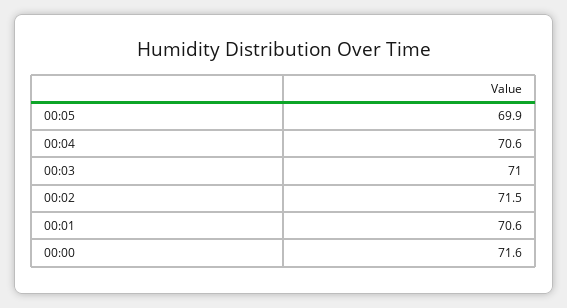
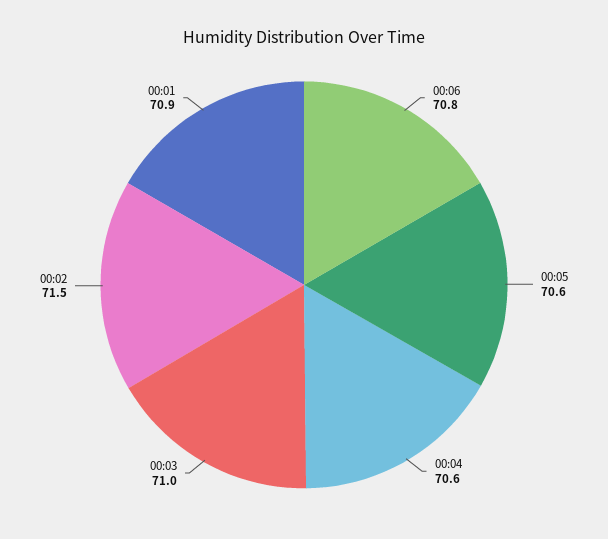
00:05: 69.9 -> 70.6
00:01: 70.6 -> 70.9
00:00: 71.6 -> none
00:06: none -> 70.8

